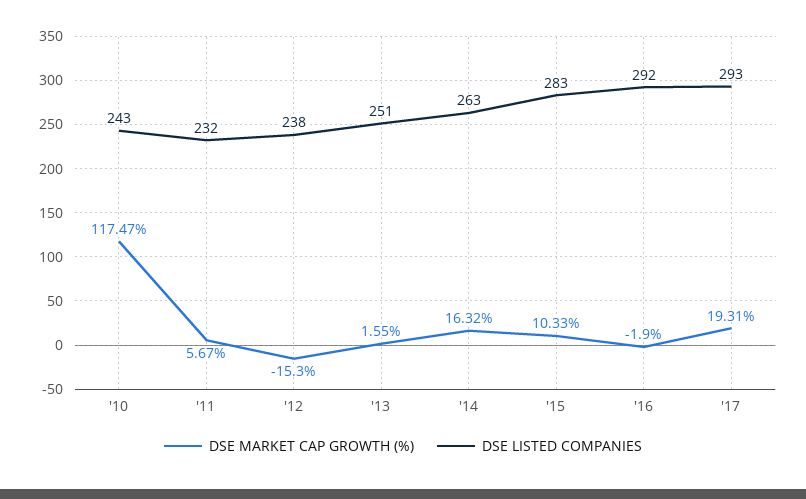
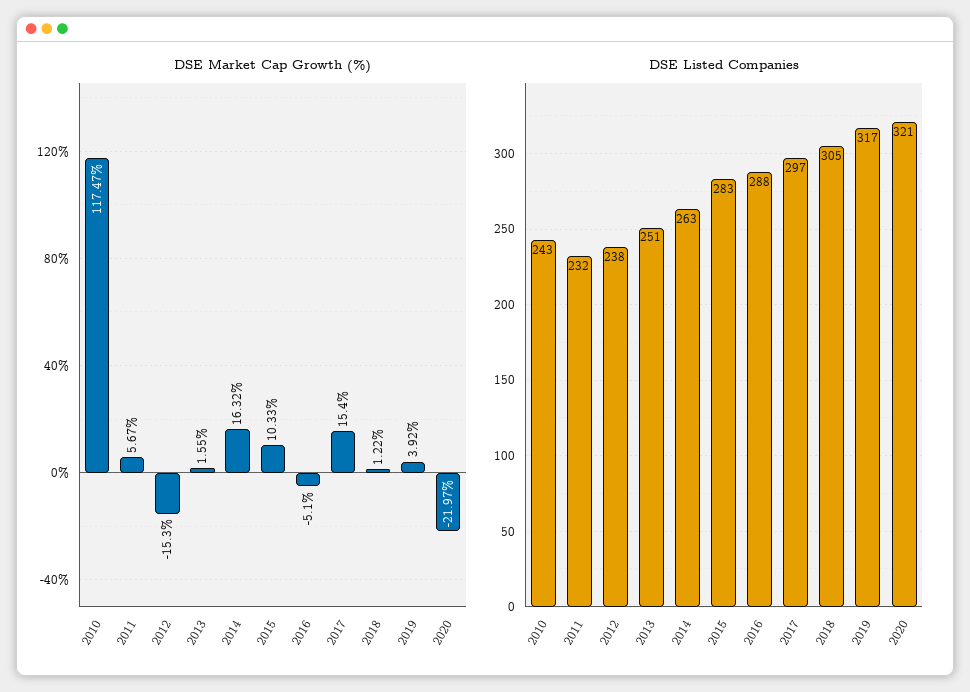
DSE MARKET CAP GROWTH (%), '16: -1.9 -> -5.1
DSE LISTED COMPANIES, '16: 292 -> 288
DSE MARKET CAP GROWTH (%), '17: 19.31 -> 15.4
DSE LISTED COMPANIES, '17: 293 -> 297
DSE MARKET CAP GROWTH (%), 2018: none -> 1.22
DSE MARKET CAP GROWTH (%), 2019: none -> 3.92
DSE MARKET CAP GROWTH (%), 2020: none -> -21.97
DSE LISTED COMPANIES, 2018: none -> 305
DSE LISTED COMPANIES, 2019: none -> 317
DSE LISTED COMPANIES, 2020: none -> 321

